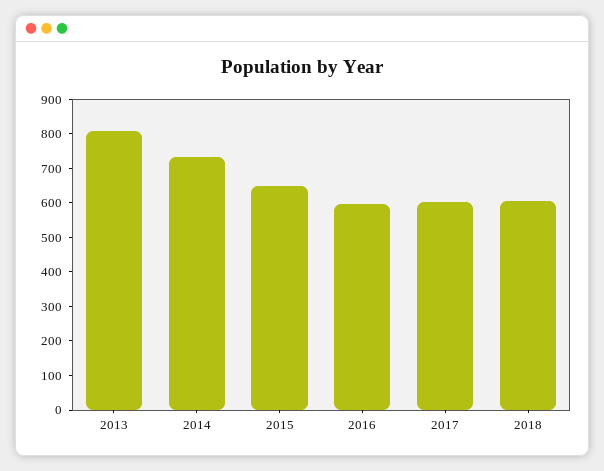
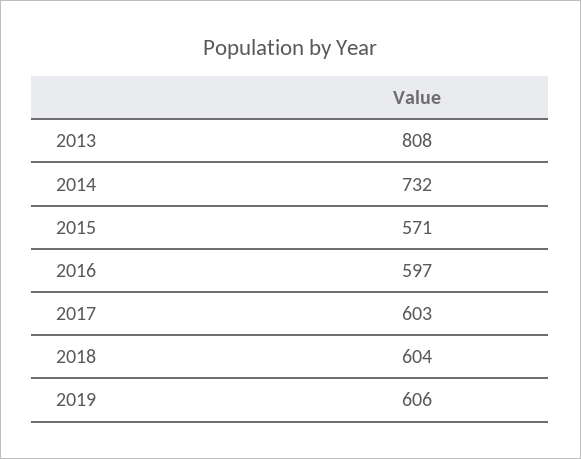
2015: 650 -> 571
2019: none -> 606

